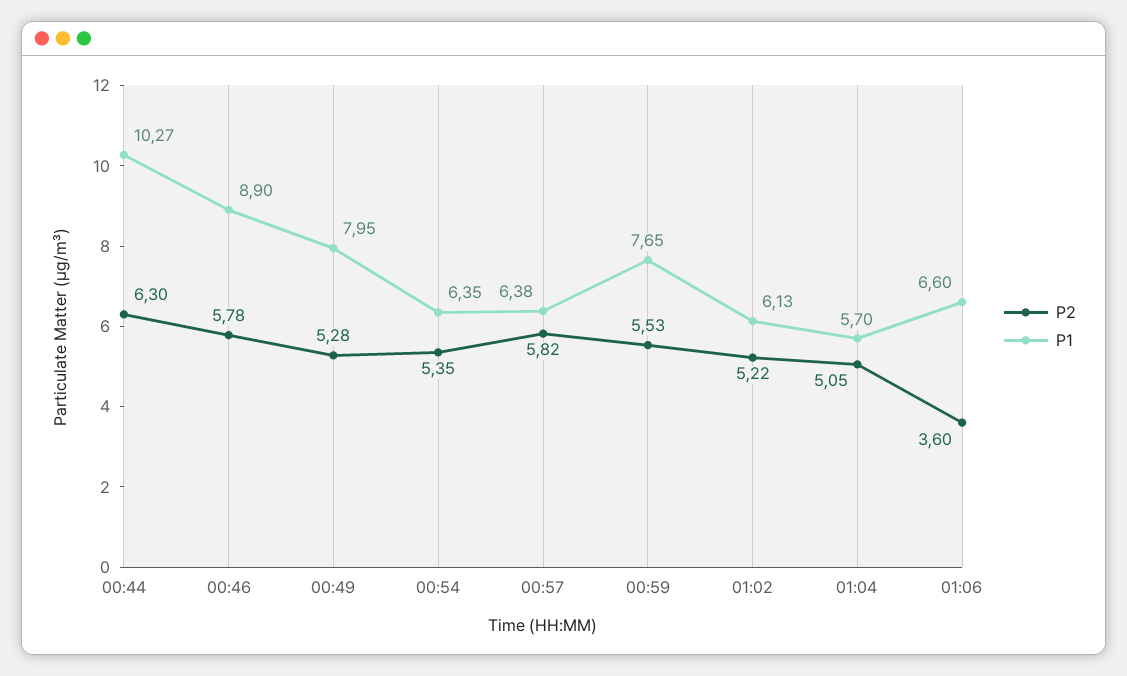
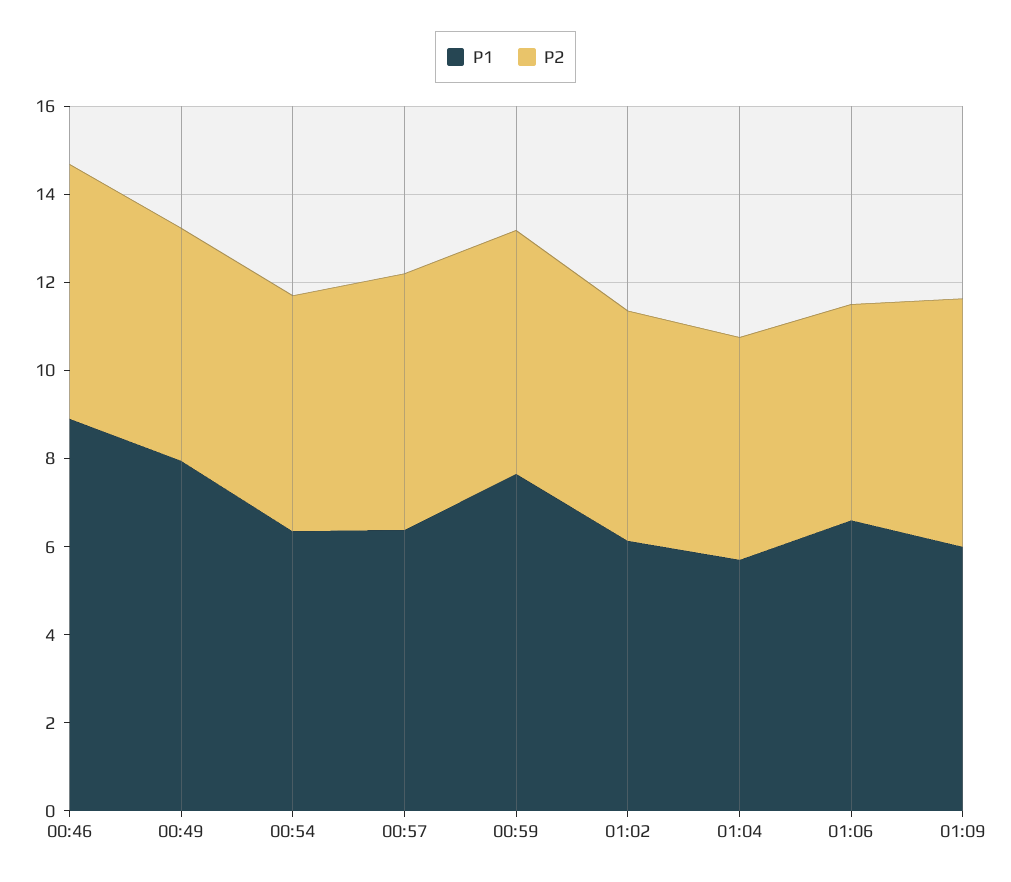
P2, 00:44: 6.3 -> none
P1, 00:44: 10.27 -> none
P2, 01:06: 3.6 -> 5
P1, 01:09: none -> 6
P2, 01:09: none -> 5.5

